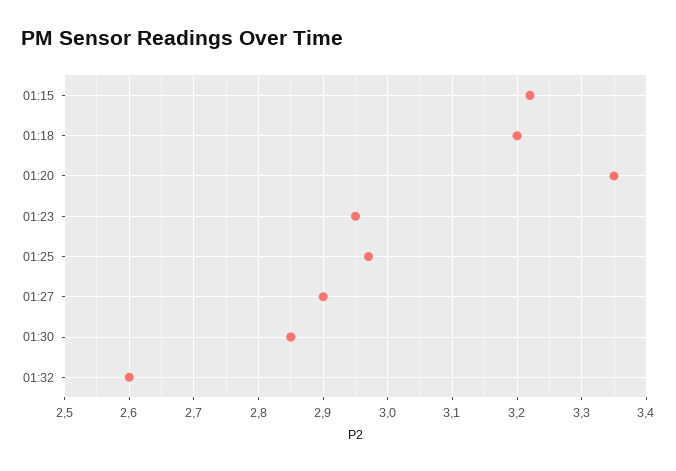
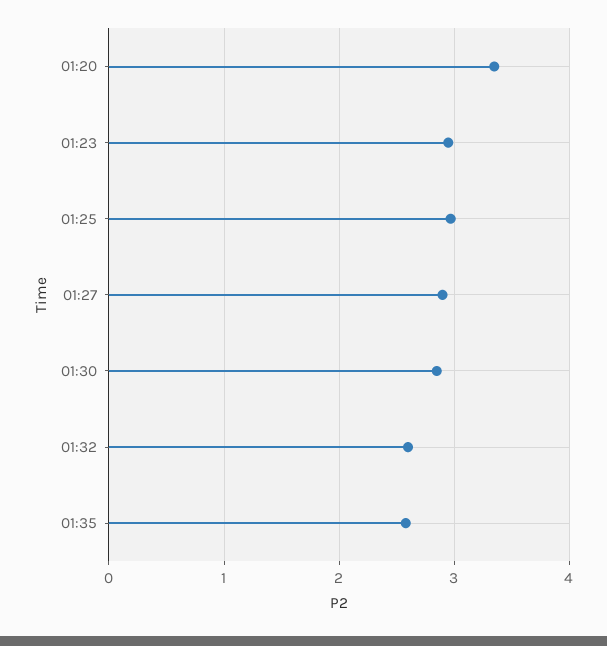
01:15: 3.22 -> none
01:18: 3.2 -> none
01:35: none -> 2.6

